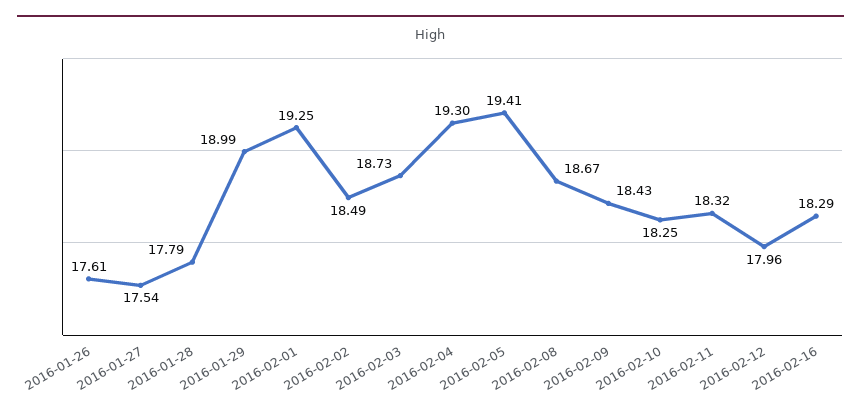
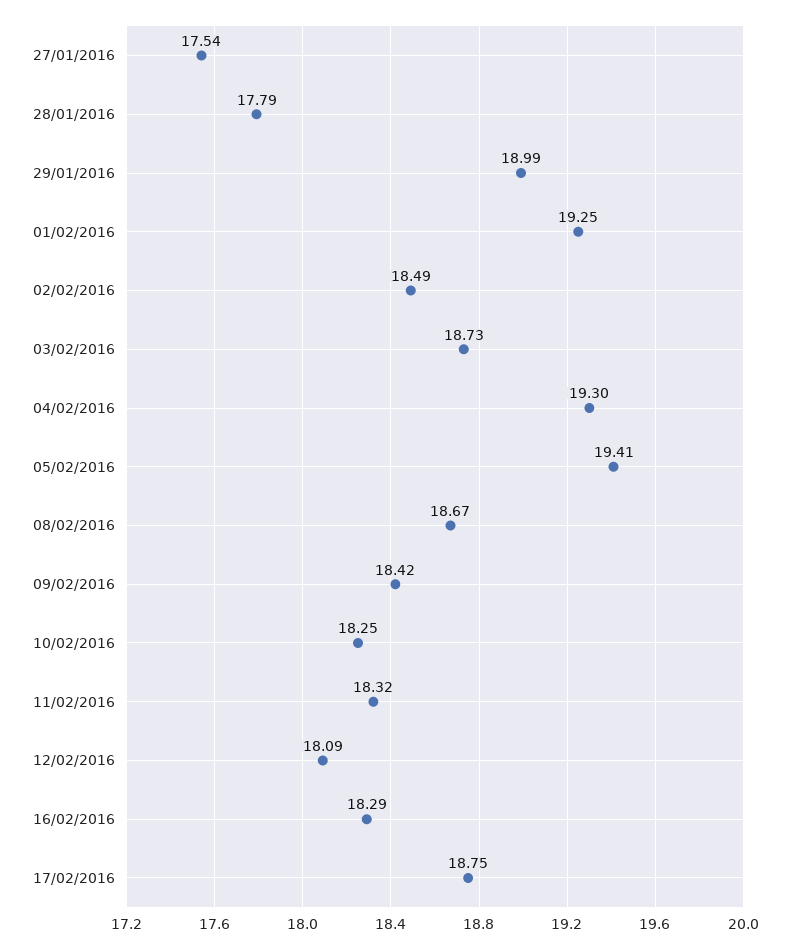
2016-01-26: 17.61 -> none
2016-02-09: 18.43 -> 18.42
2016-02-12: 17.96 -> 18.09
17/02/2016: none -> 18.75

